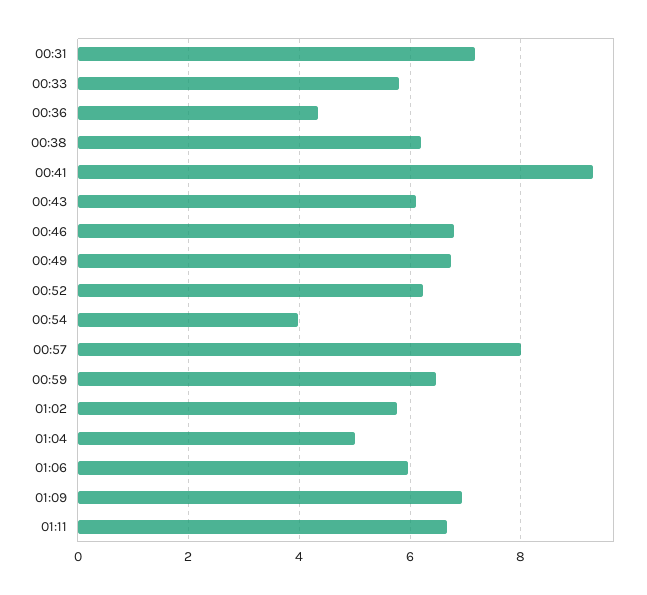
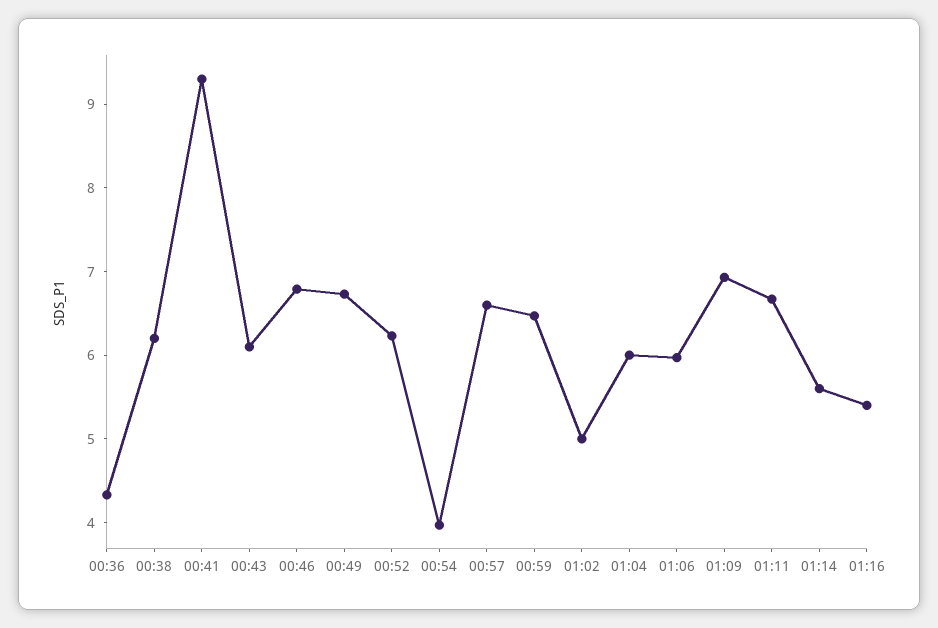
00:31: 7.2 -> none
00:33: 5.8 -> none
00:57: 8 -> 6.6
01:02: 5.8 -> 5
01:04: 5 -> 6
01:14: none -> 5.6
01:16: none -> 5.4

